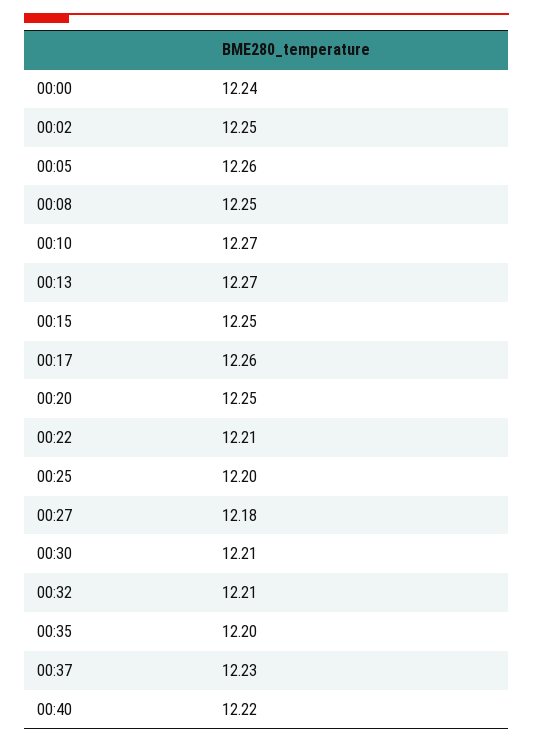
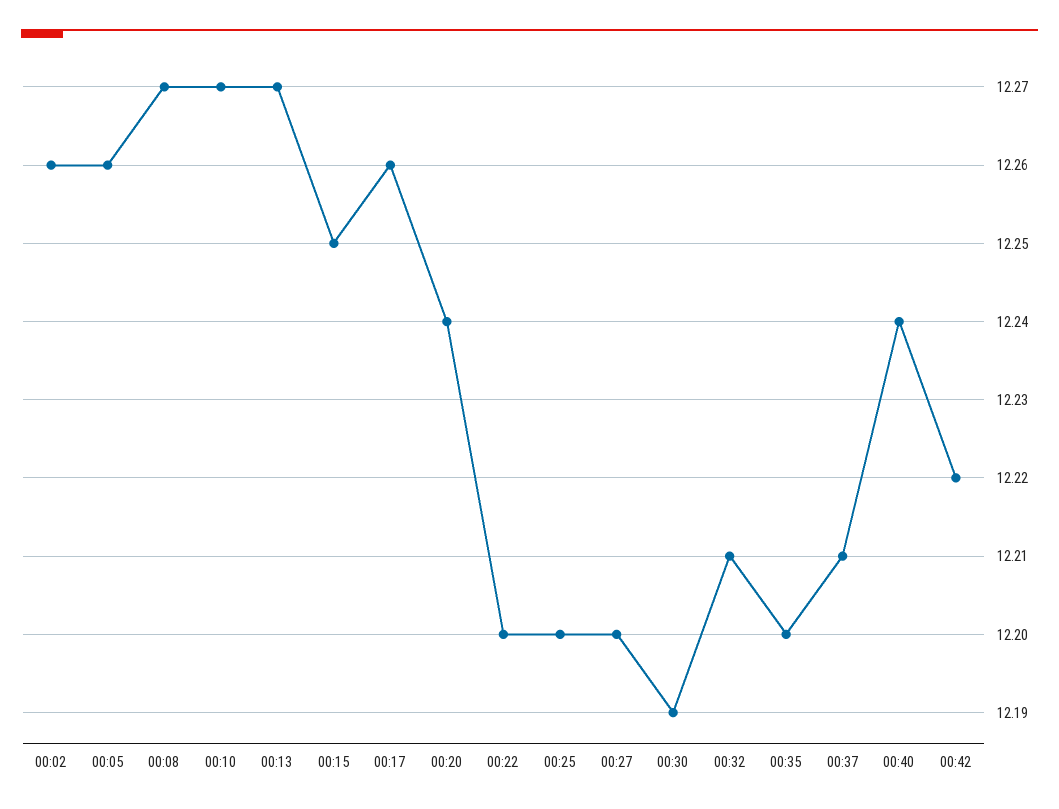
00:00: 12.24 -> none
00:02: 12.25 -> 12.26
00:08: 12.25 -> 12.27
00:20: 12.25 -> 12.24
00:22: 12.21 -> 12.2
00:27: 12.18 -> 12.2
00:30: 12.21 -> 12.19
00:37: 12.23 -> 12.21
00:40: 12.22 -> 12.24
00:42: none -> 12.22

